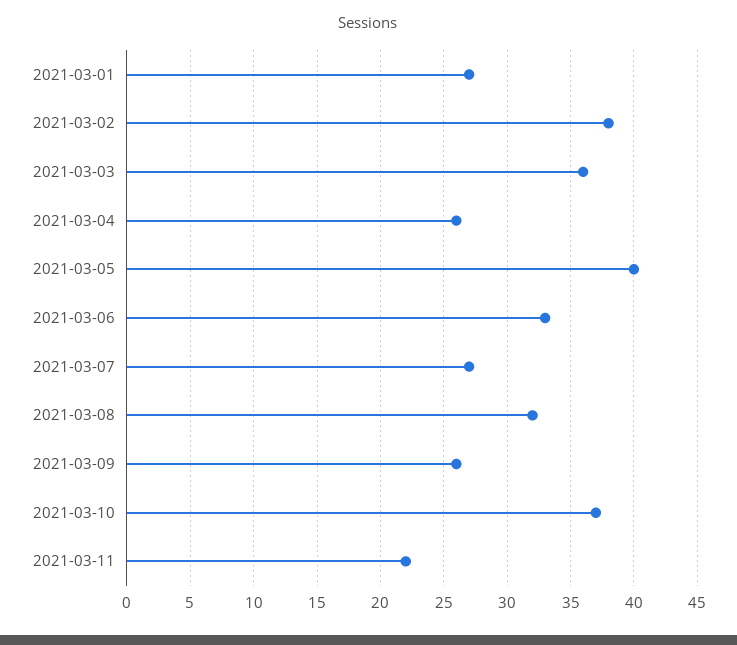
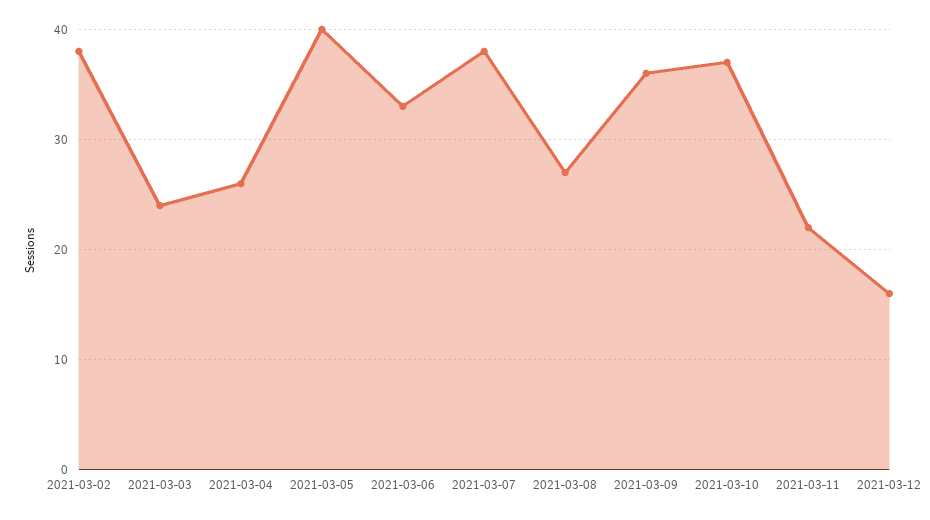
2021-03-01: 27 -> none
2021-03-03: 36 -> 24
2021-03-07: 27 -> 38
2021-03-08: 32 -> 27
2021-03-09: 26 -> 36
2021-03-12: none -> 16

